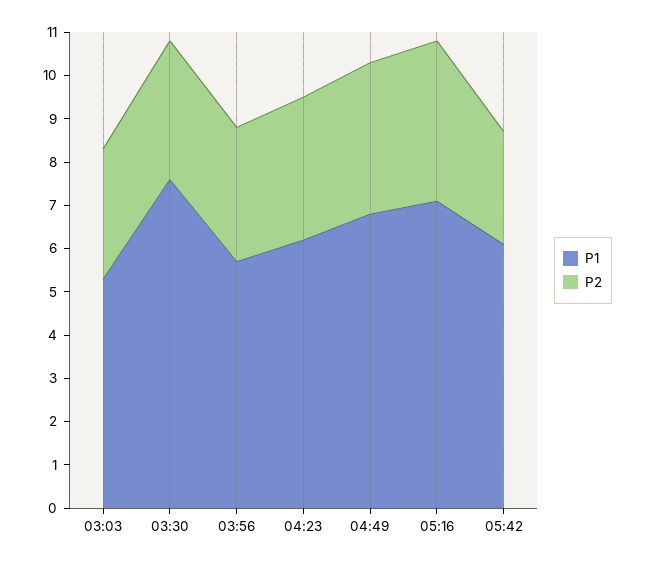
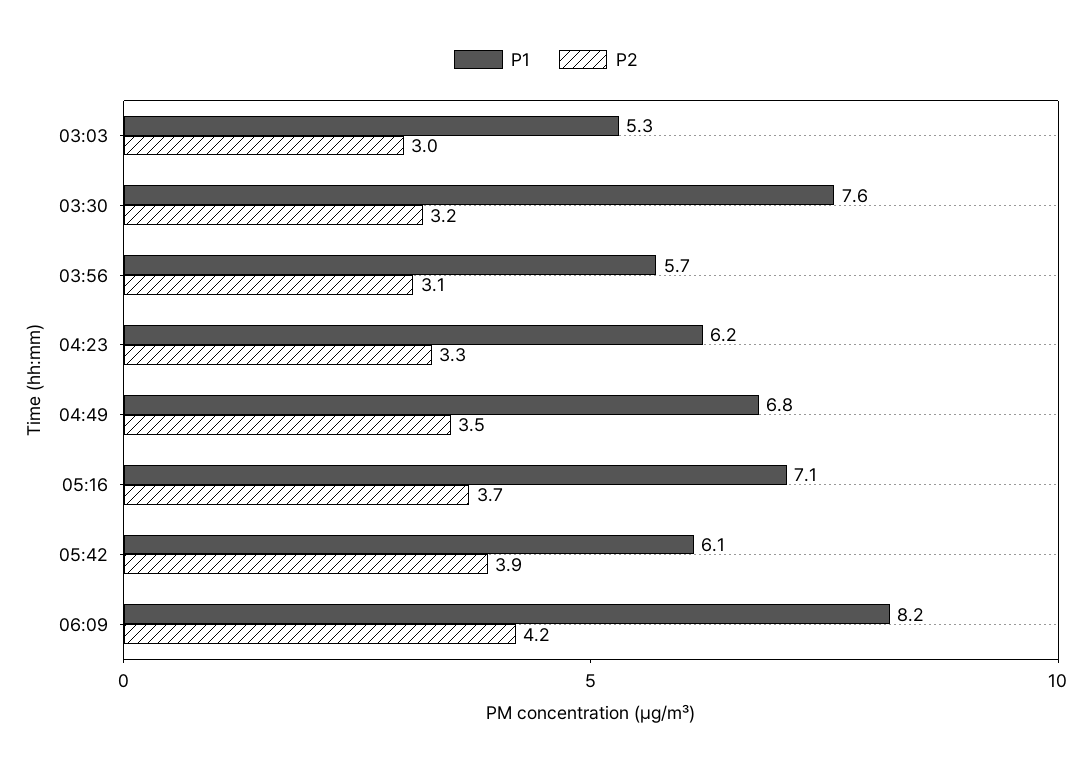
P2, 05:42: 2.5 -> 3.9
P1, 06:09: none -> 8.2
P2, 06:09: none -> 4.2

